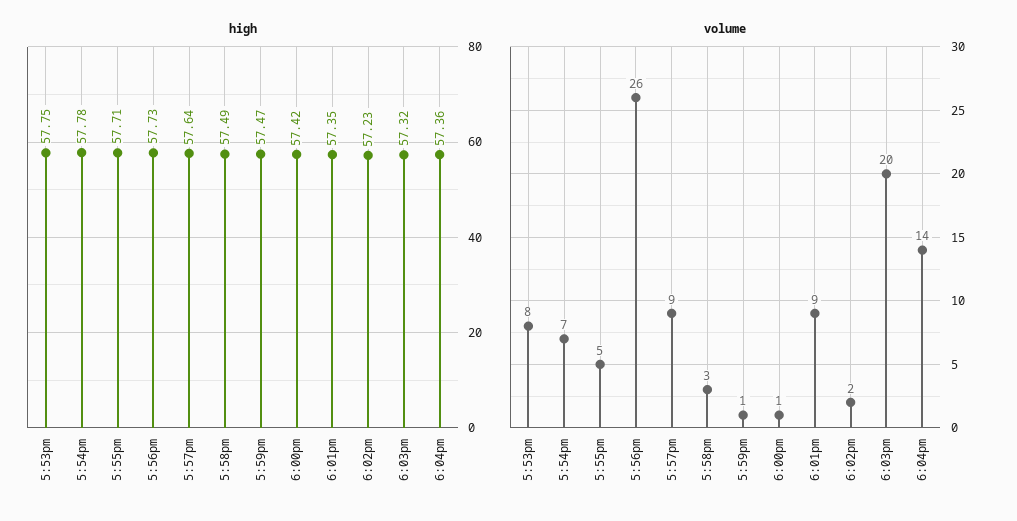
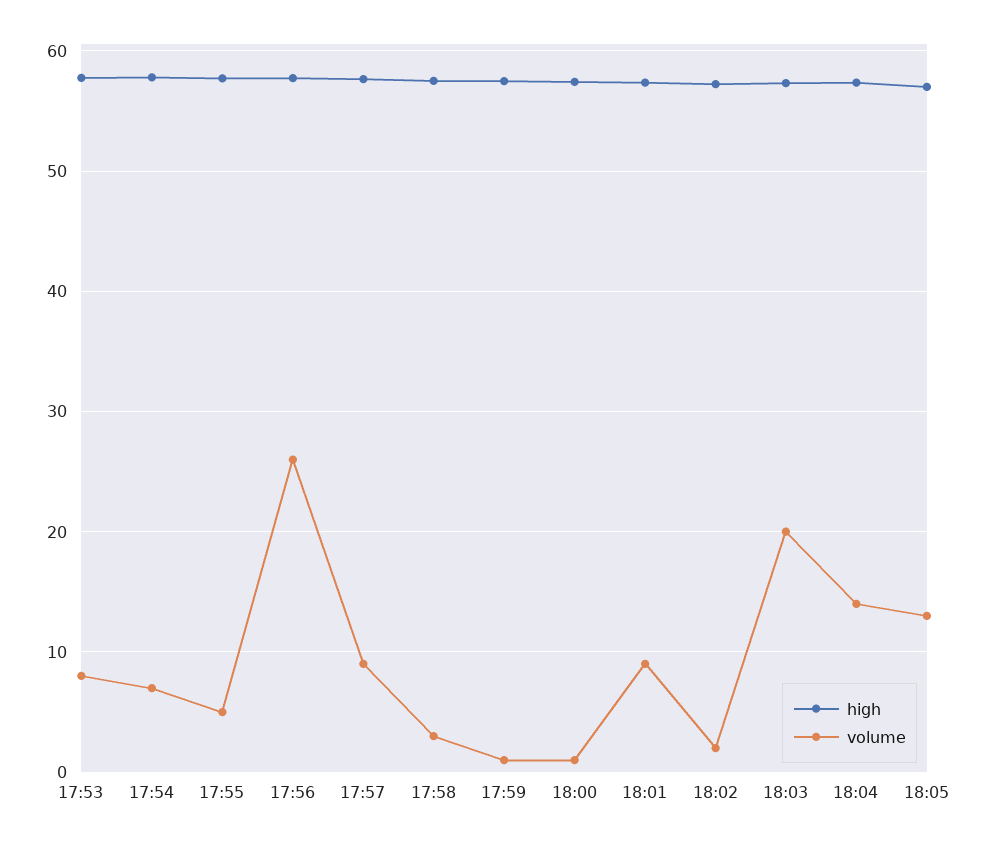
high, 18:05: none -> 57
volume, 18:05: none -> 13

